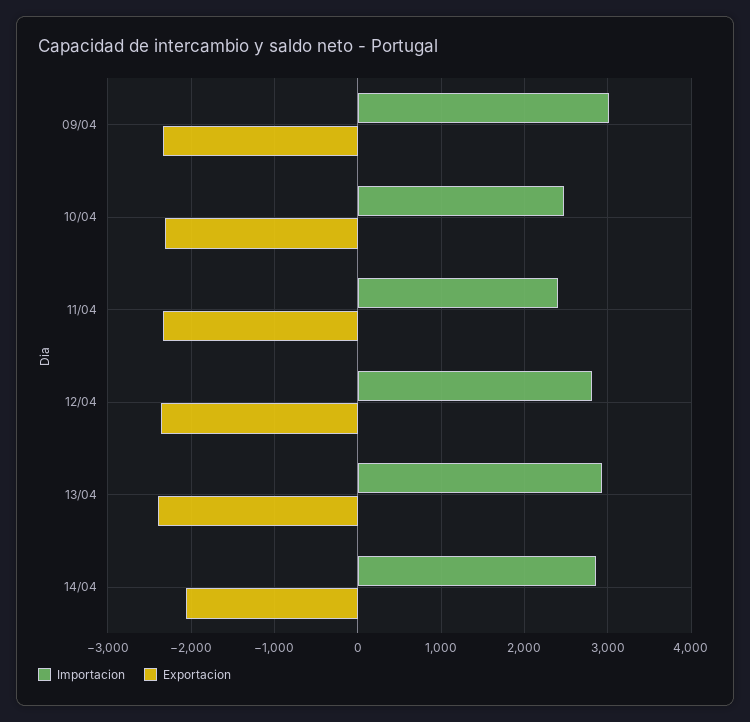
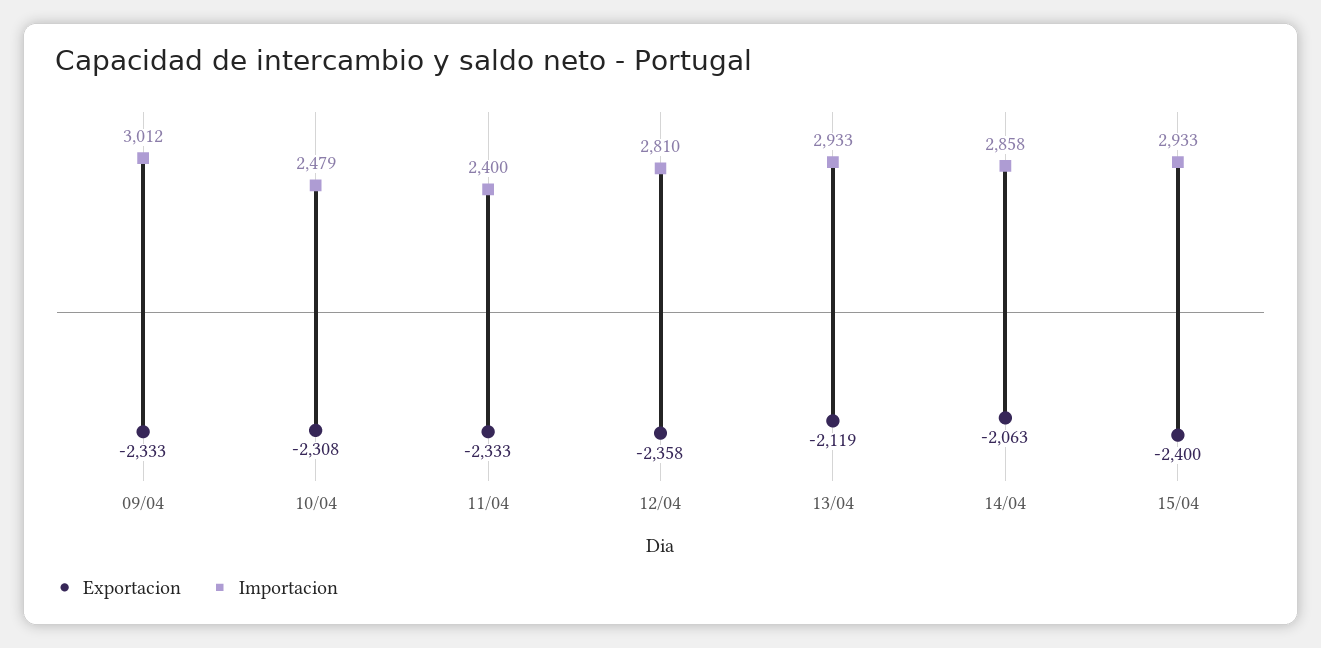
Exportacion, 13/04: -2400 -> -2119
Exportacion, 15/04: none -> -2400
Importacion, 15/04: none -> 2933

